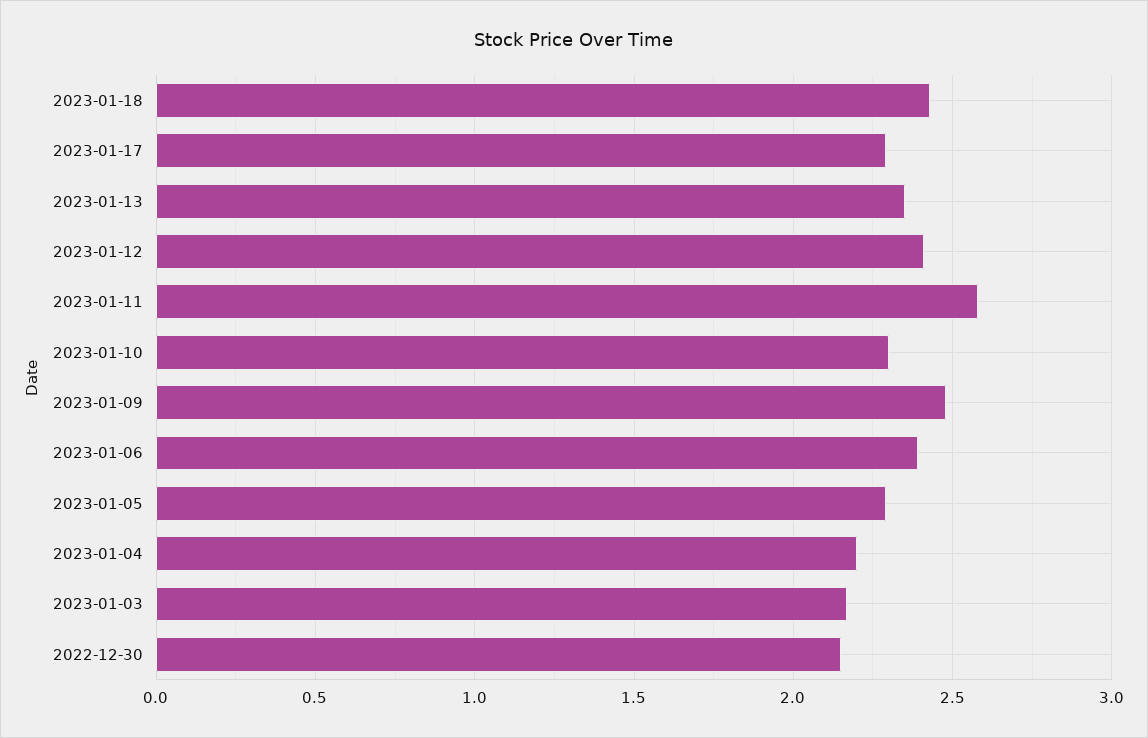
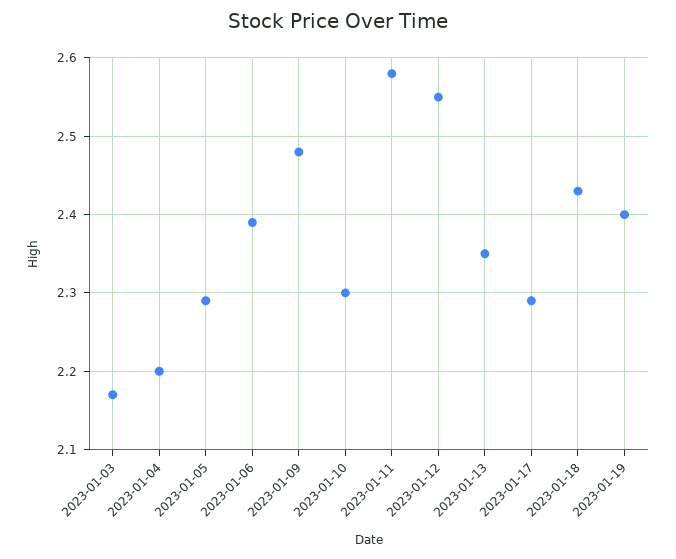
2023-01-12: 2.4 -> 2.55
2022-12-30: 2.15 -> none
2023-01-19: none -> 2.4

